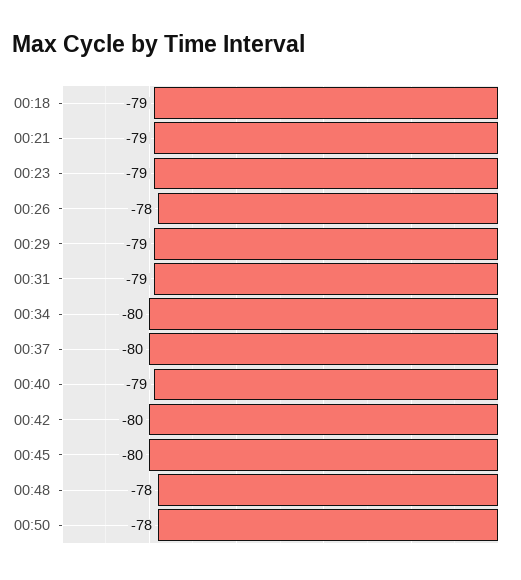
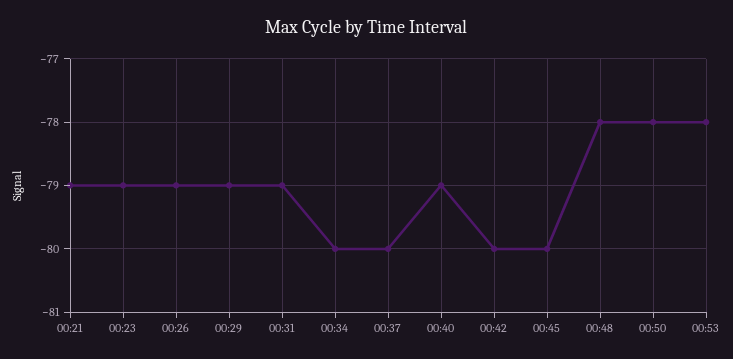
00:18: -79 -> none
00:26: -78 -> -79
00:53: none -> -78

